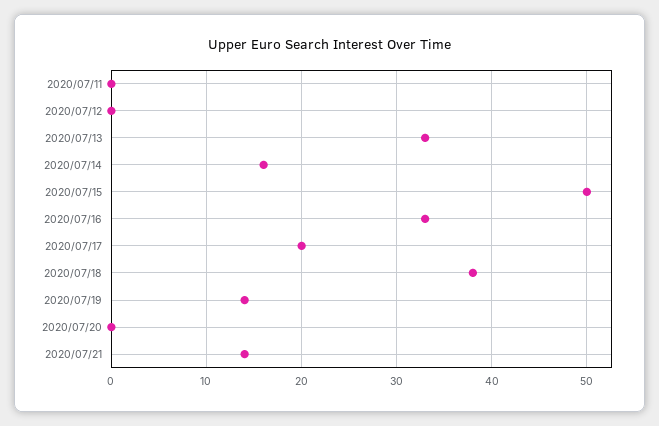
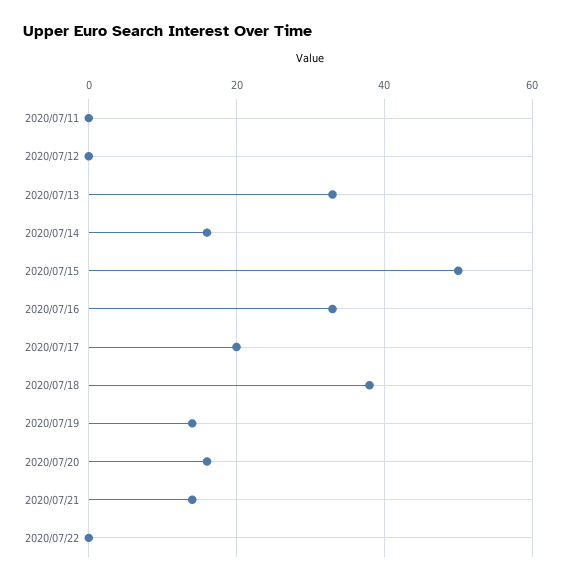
2020/07/20: 0 -> 15
2020/07/22: none -> 0

